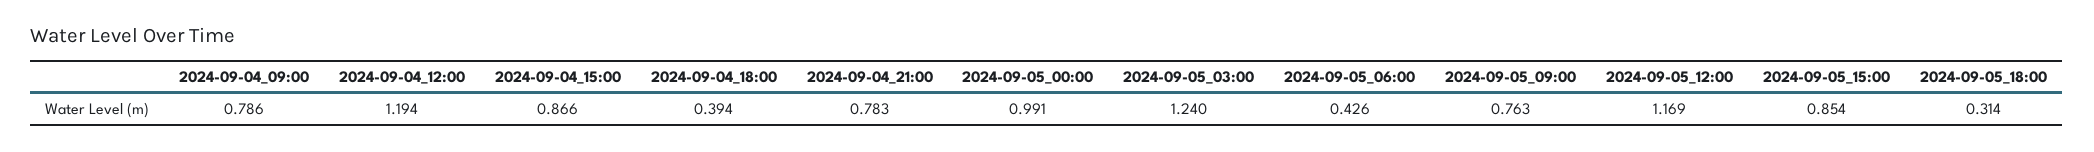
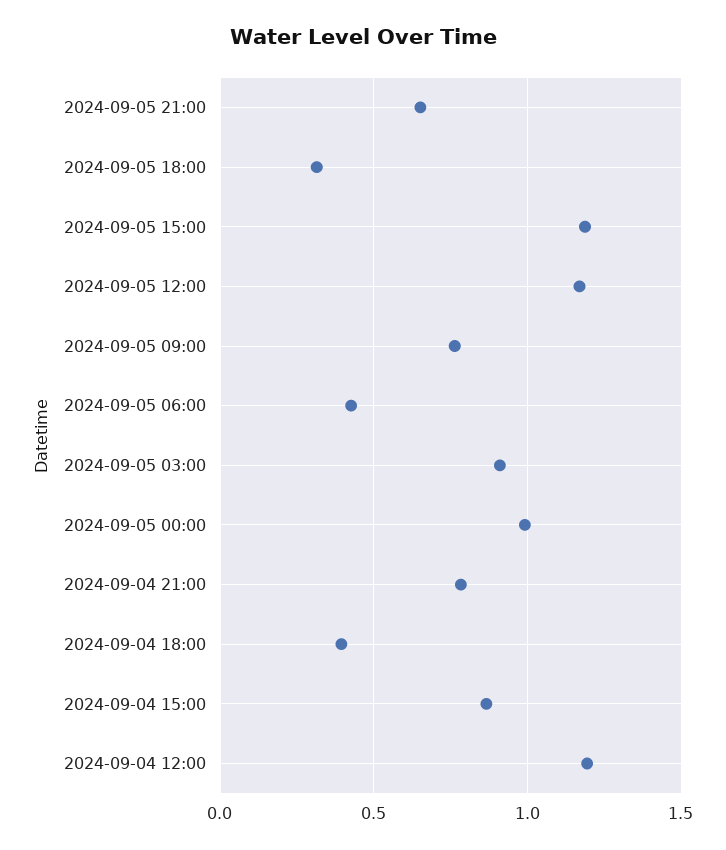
2024-09-04_09:00: 0.786 -> none
2024-09-05_03:00: 1.24 -> 0.9
2024-09-05_15:00: 0.854 -> 1.2
2024-09-05 21:00: none -> 0.65

